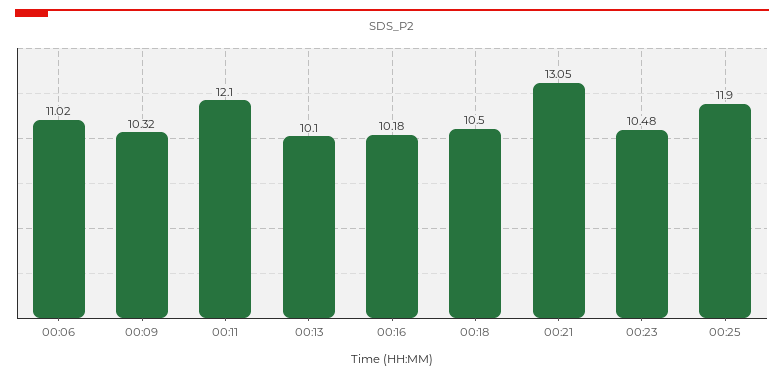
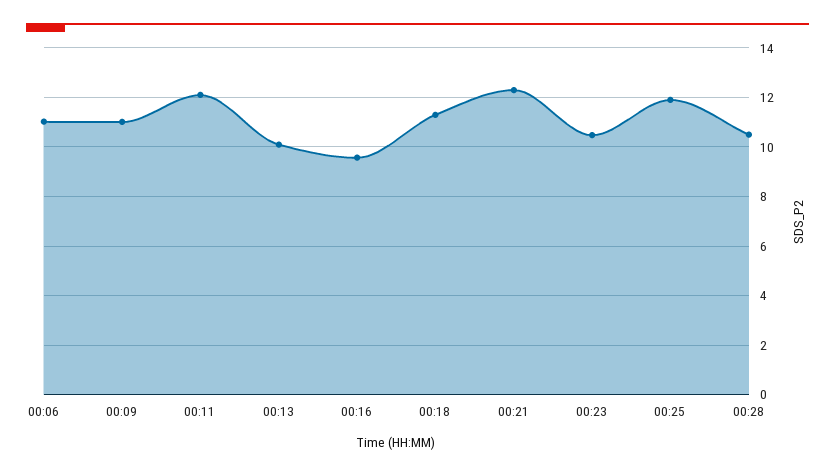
00:09: 10.32 -> 11
00:16: 10.18 -> 9.5
00:18: 10.5 -> 11.25
00:21: 13.05 -> 12.25
00:28: none -> 10.5

